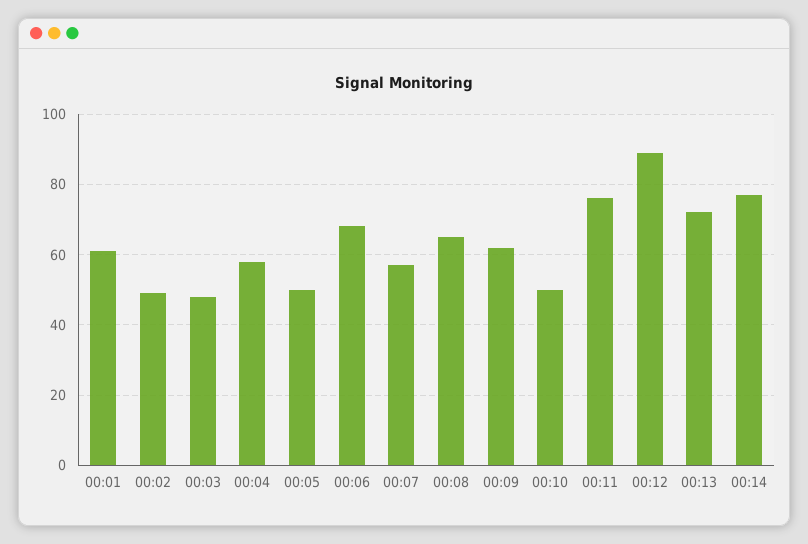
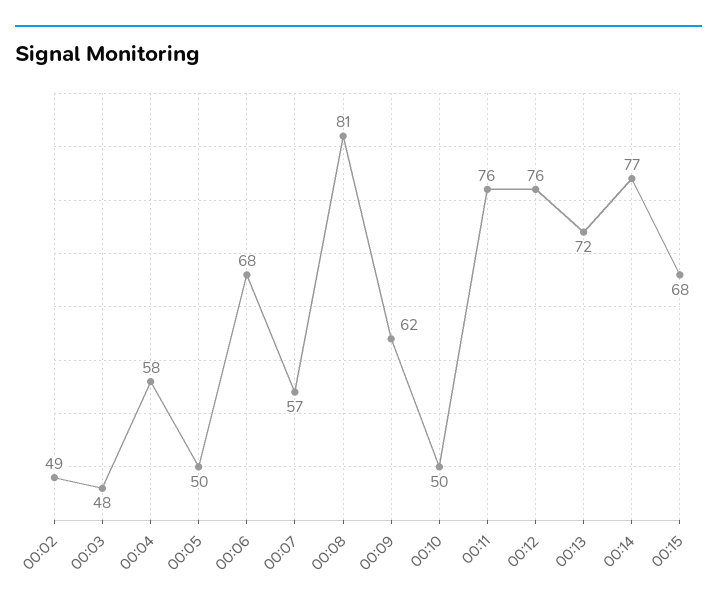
00:01: 60 -> none
00:08: 65 -> 81
00:12: 90 -> 76
00:15: none -> 68

